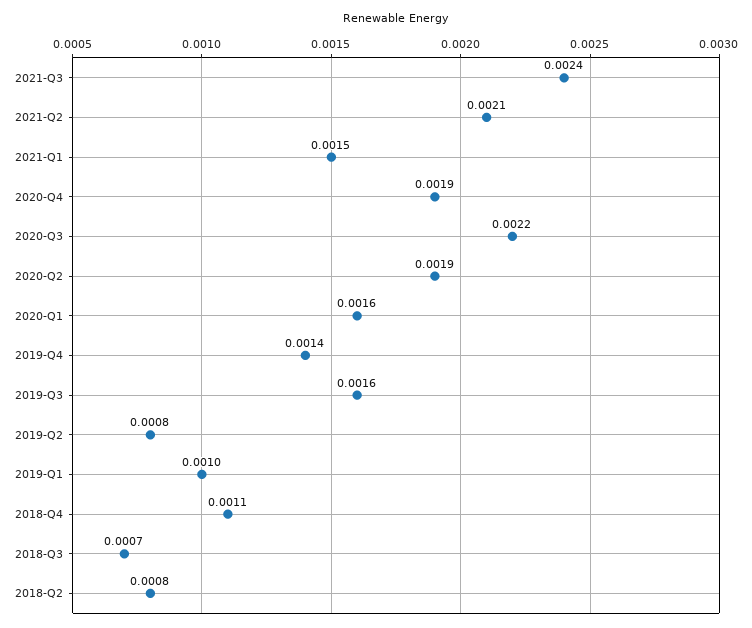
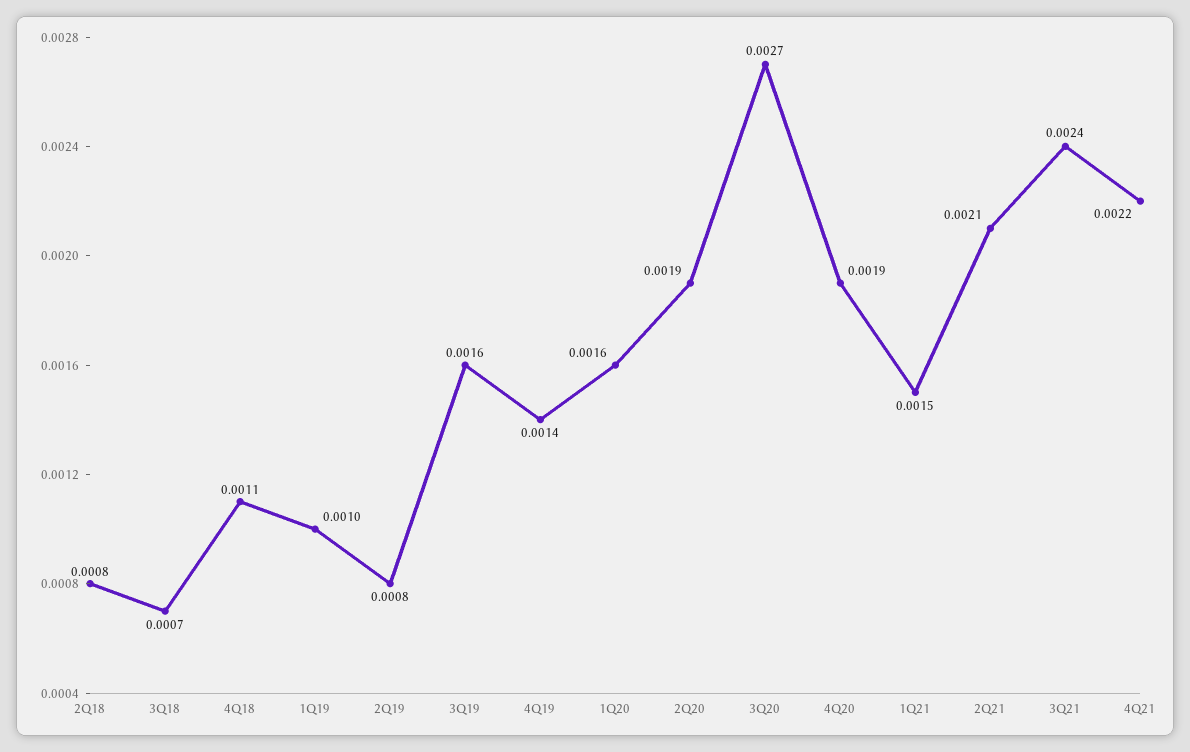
2020-Q3: 0.0022 -> 0.0027
4Q21: none -> 0.0022

